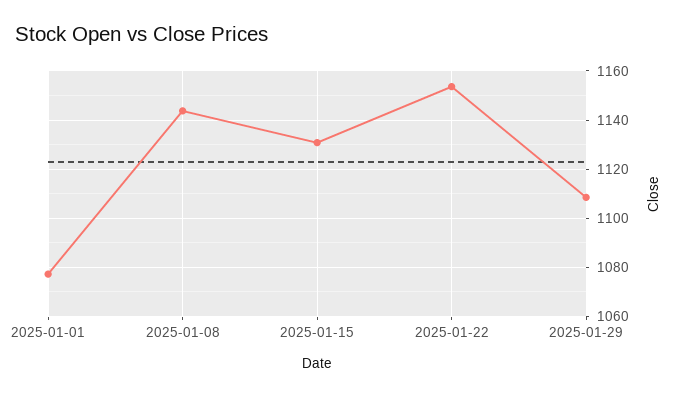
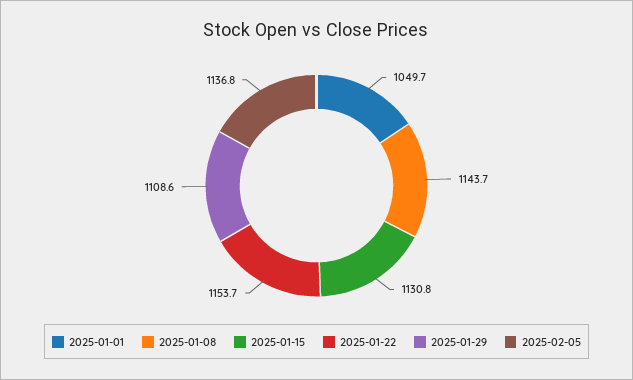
2025-01-01: 1077.5 -> 1049.7
2025-02-05: none -> 1136.8

